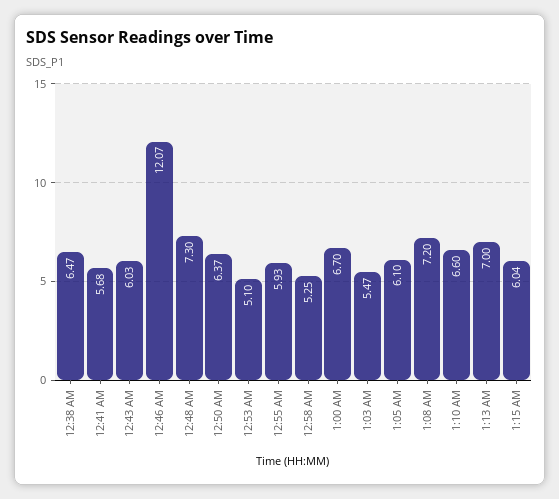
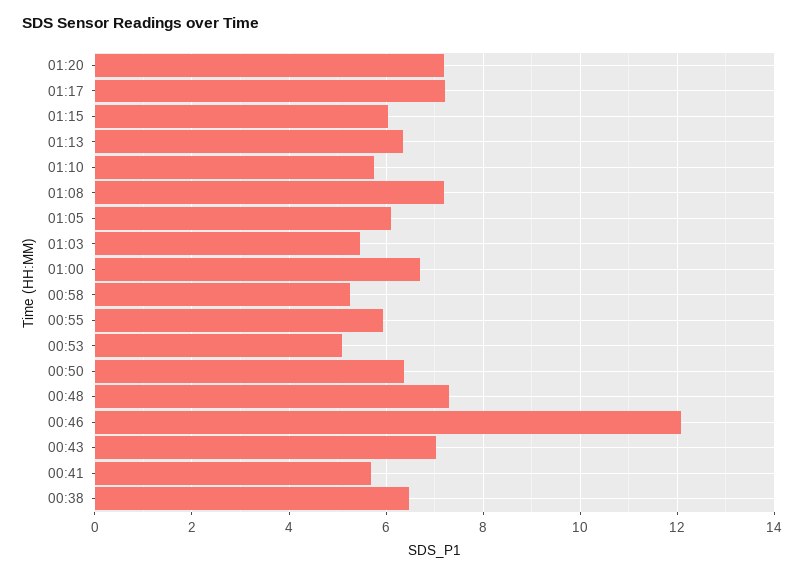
12:43 AM: 6.03 -> 7
1:10 AM: 6.6 -> 5.8
1:13 AM: 7 -> 6.4
01:20: none -> 7.2
01:17: none -> 7.2

